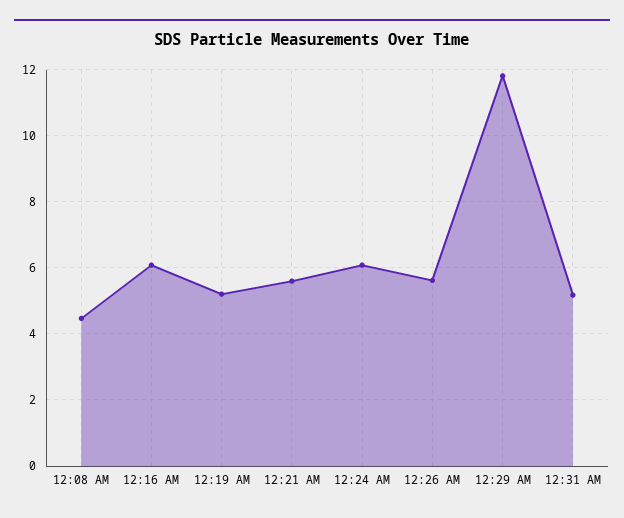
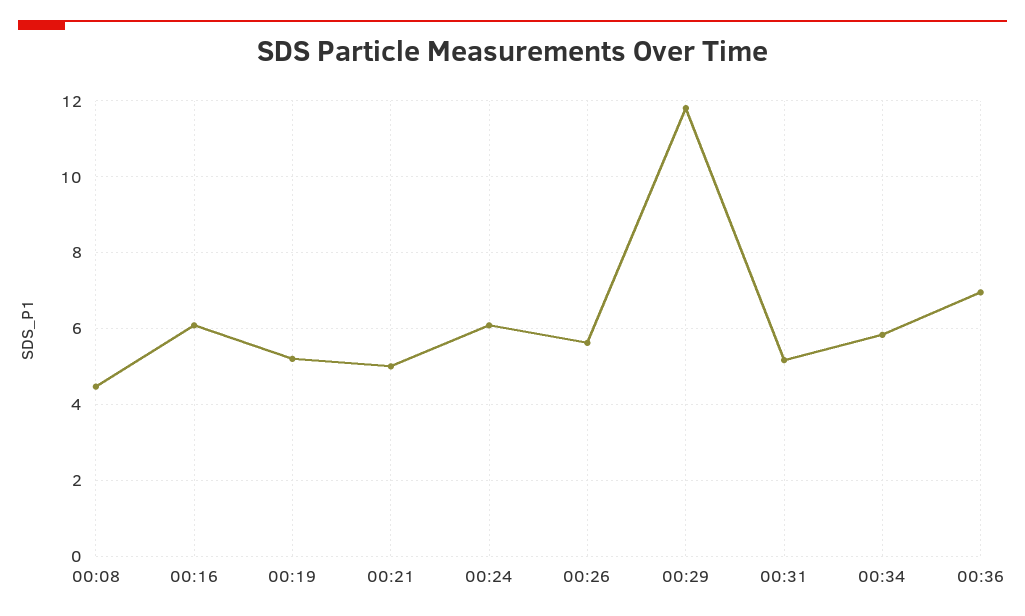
12:21 AM: 5.6 -> 5
00:34: none -> 5.8
00:36: none -> 7

